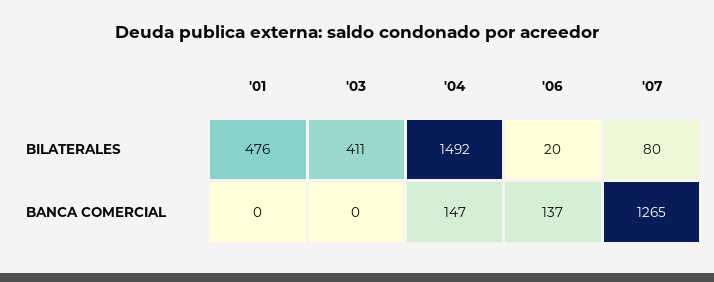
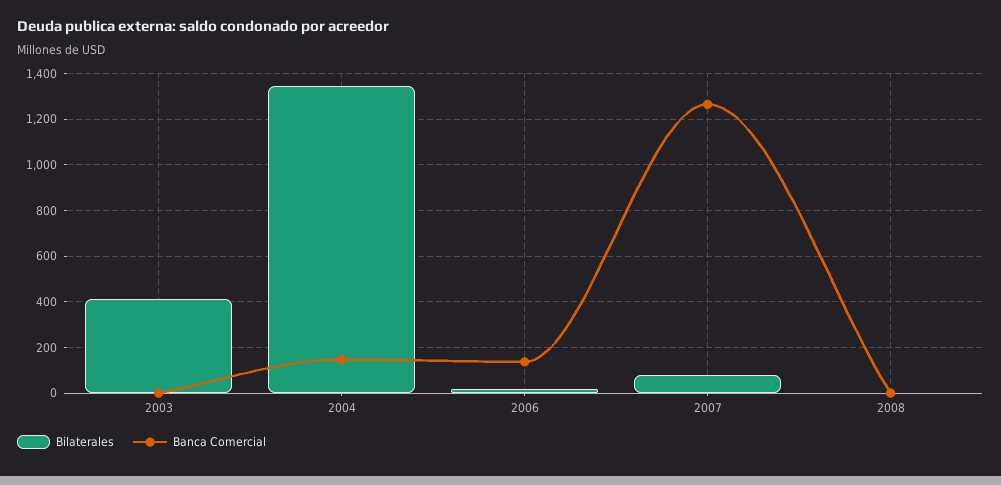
BILATERALES, '01: 476 -> none
BILATERALES, '04: 1492 -> 1350
BANCA COMERCIAL, '01: 0 -> none
BILATERALES, 2008: none -> 0
BANCA COMERCIAL, 2008: none -> 0

